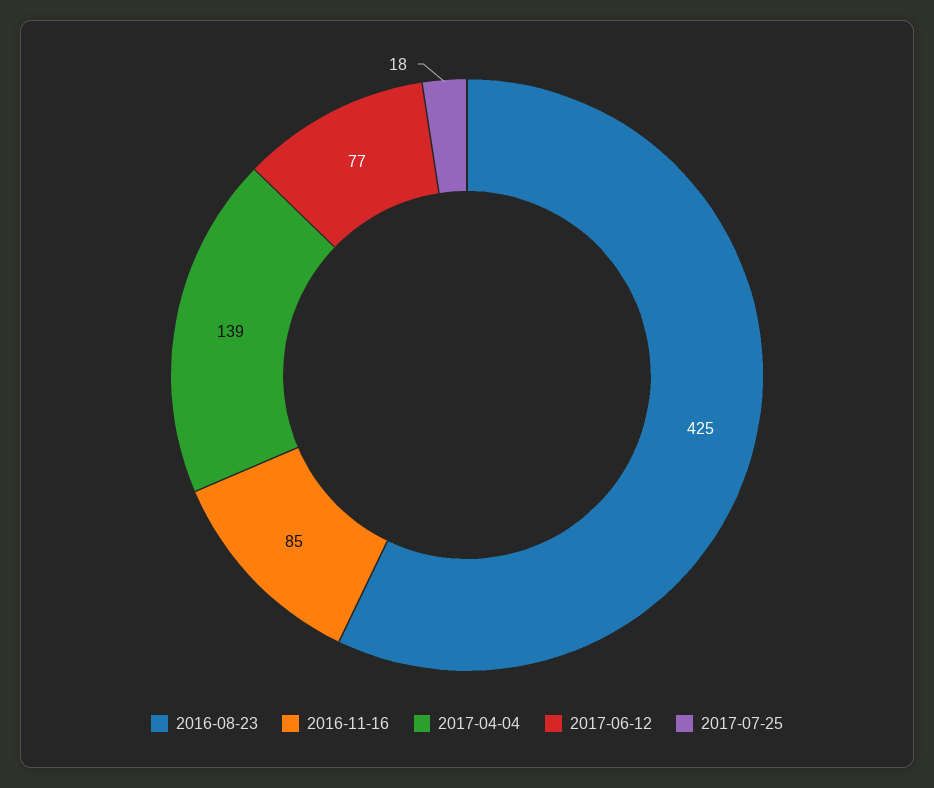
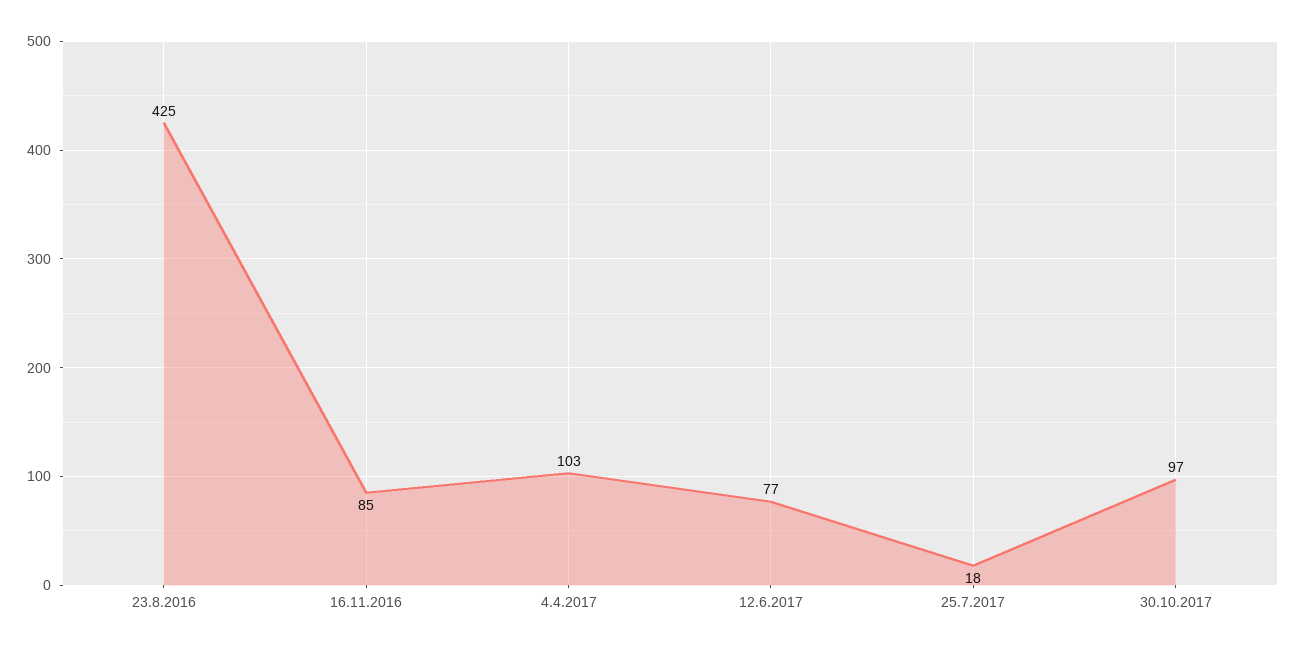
2017-04-04: 139 -> 103
30.10.2017: none -> 97

